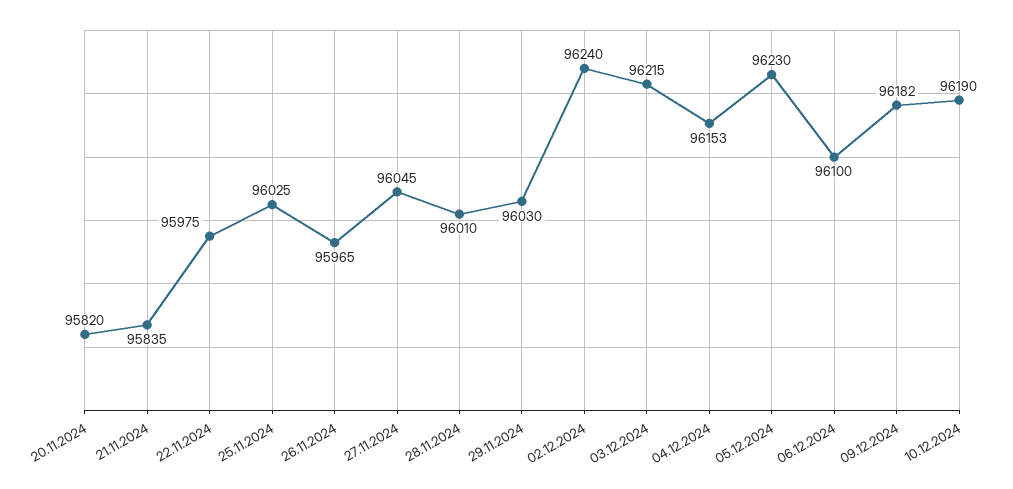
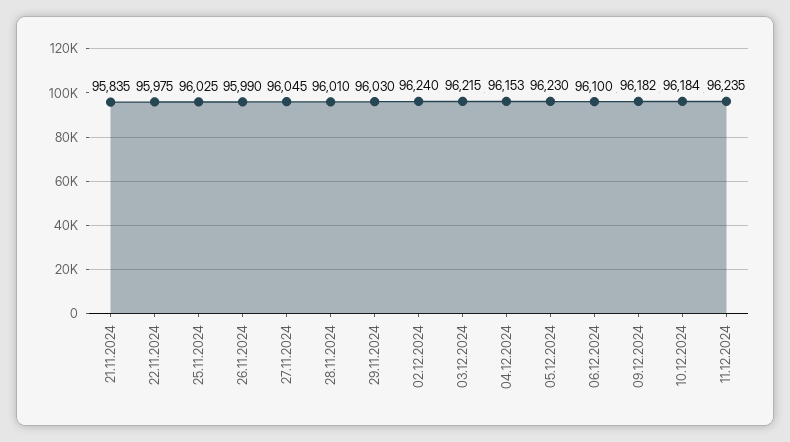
20.11.2024: 95820 -> none
26.11.2024: 95965 -> 95990
10.12.2024: 96190 -> 96184
11.12.2024: none -> 96235

